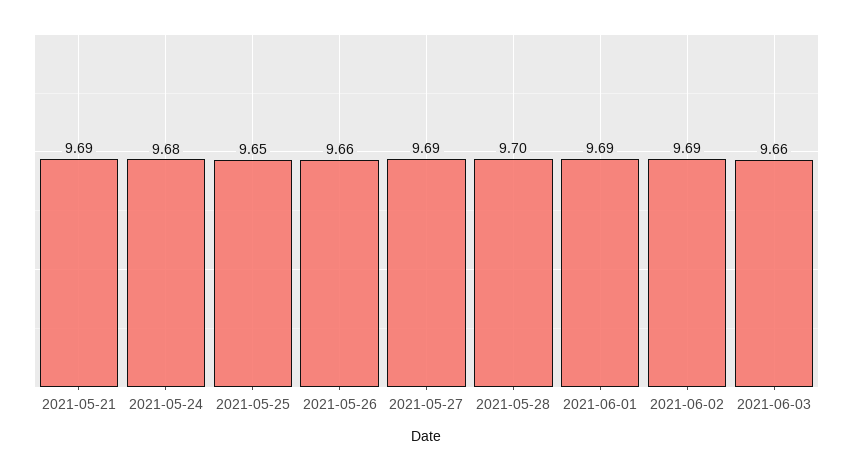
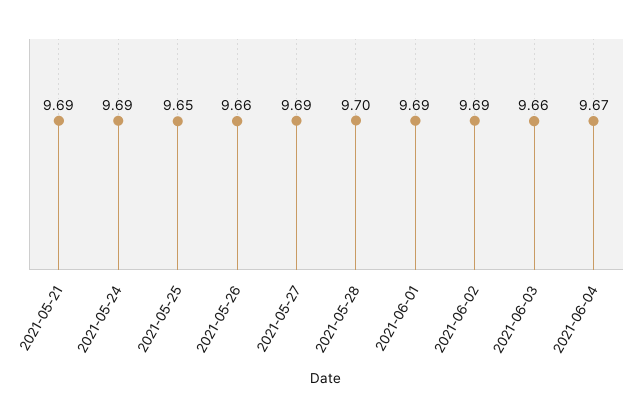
2021-05-24: 9.68 -> 9.69
2021-06-04: none -> 9.67

